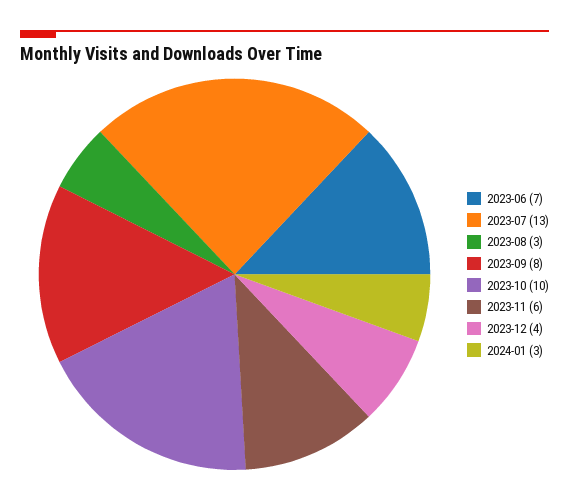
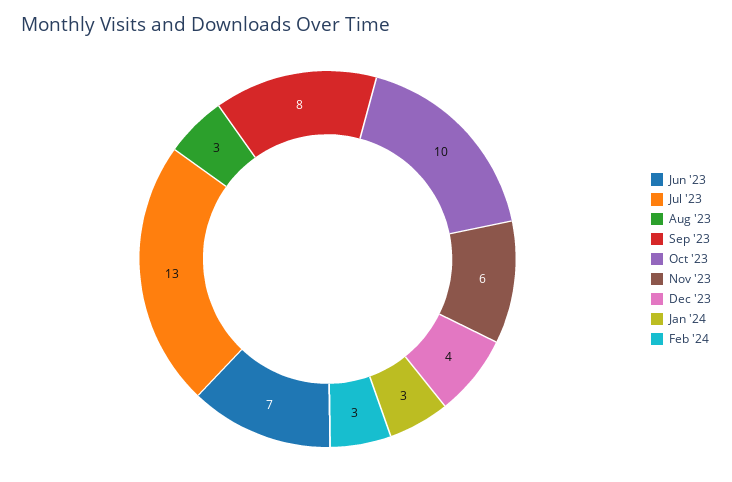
Feb '24: none -> 3

